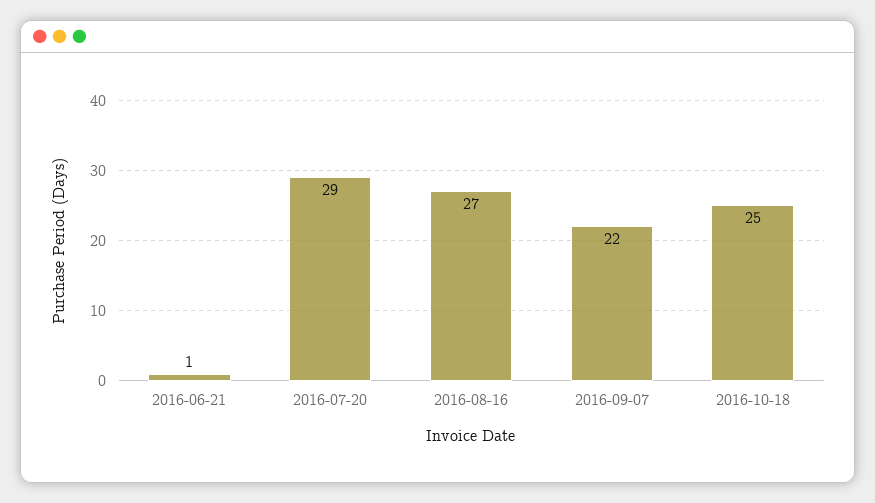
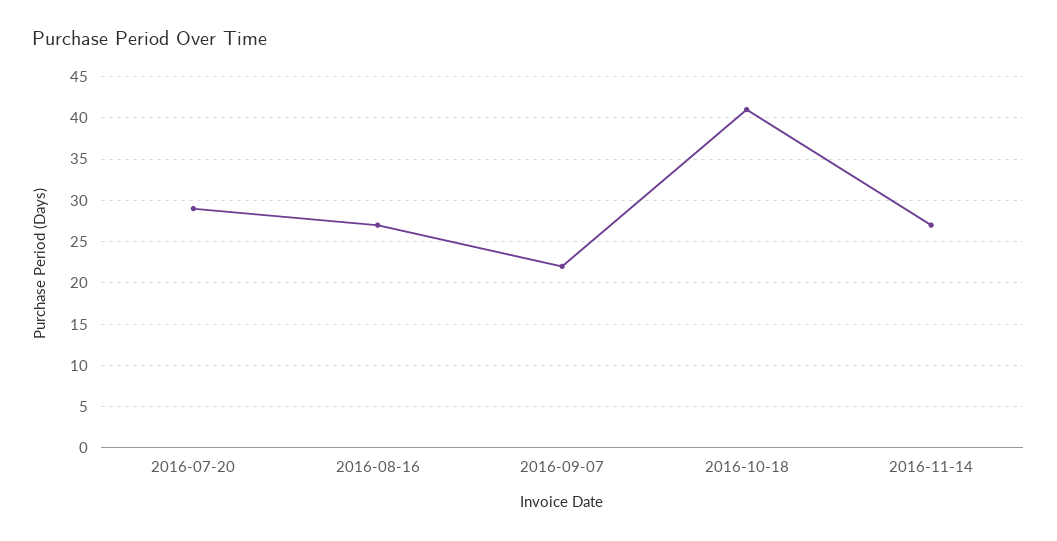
2016-06-21: 1 -> none
2016-10-18: 25 -> 41
2016-11-14: none -> 27

